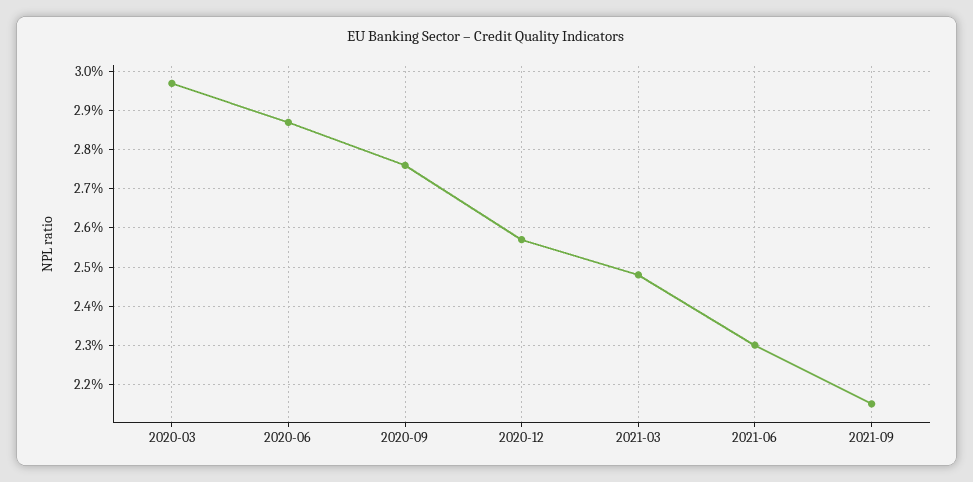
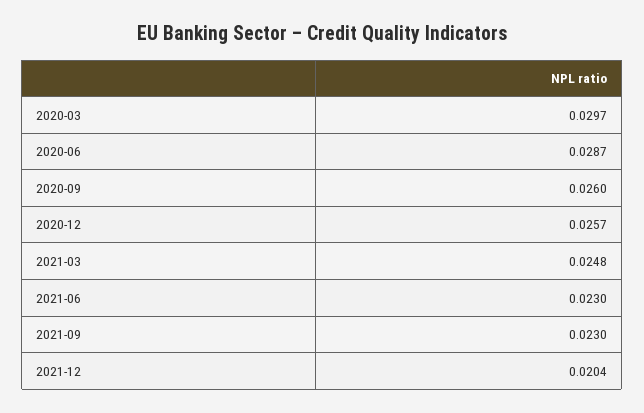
2020-09: 0.0275 -> 0.026
2021-09: 0.0215 -> 0.023
2021-12: none -> 0.0204

